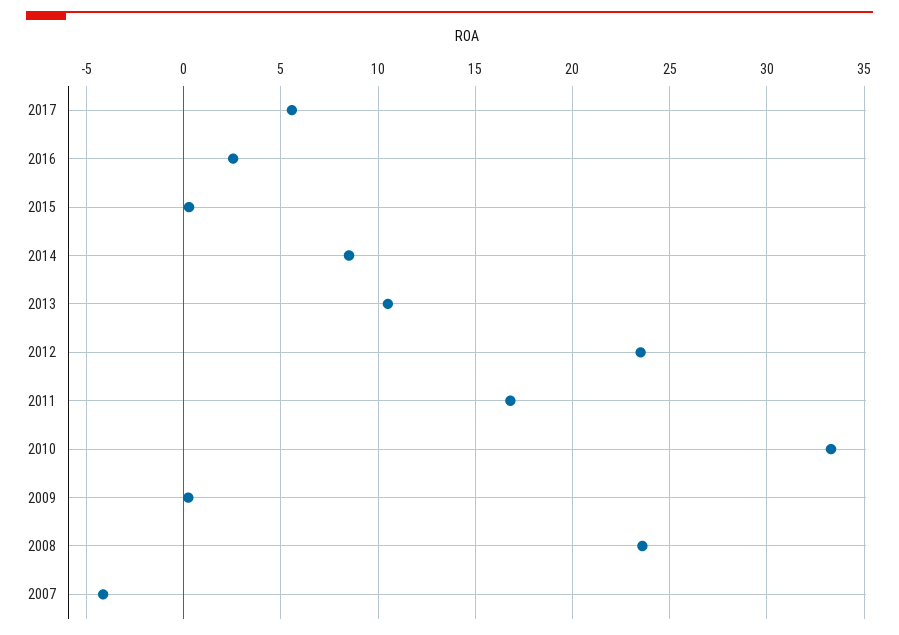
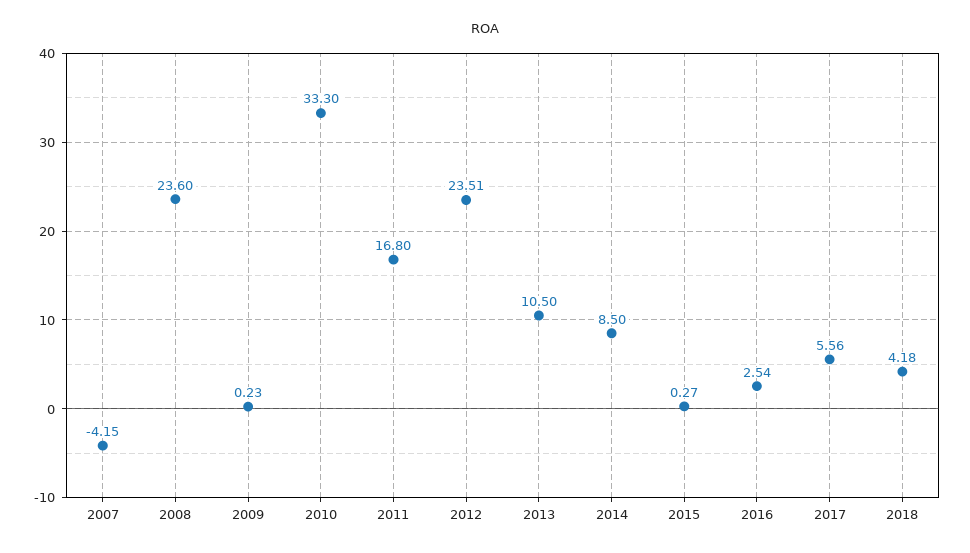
2018: none -> 4.18

